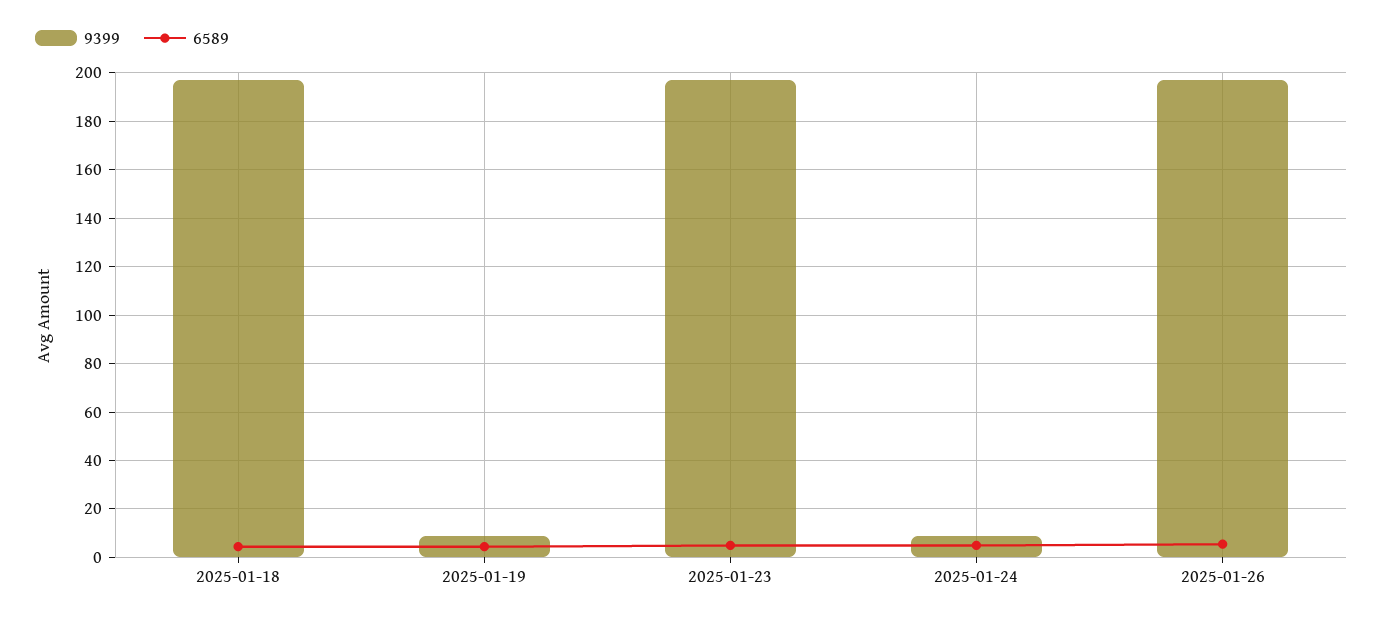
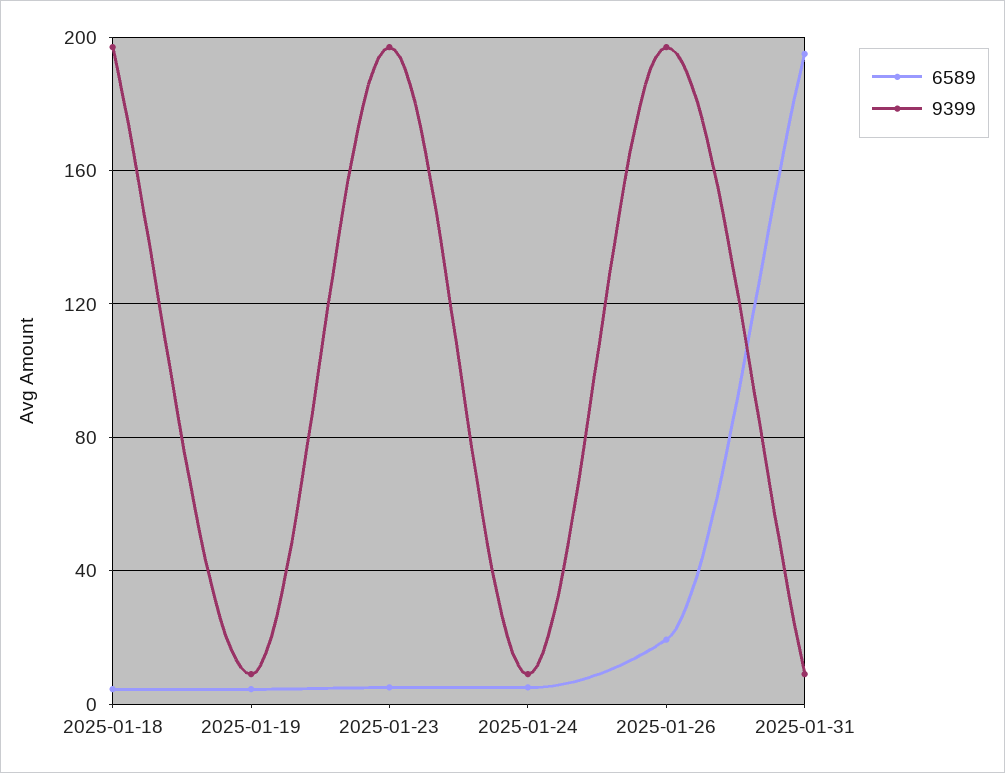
6589, 2025-01-26: 5 -> 20
6589, 2025-01-31: none -> 195
9399, 2025-01-31: none -> 10

